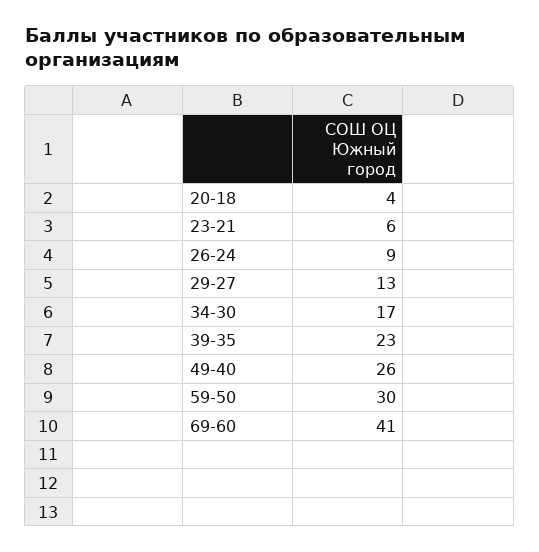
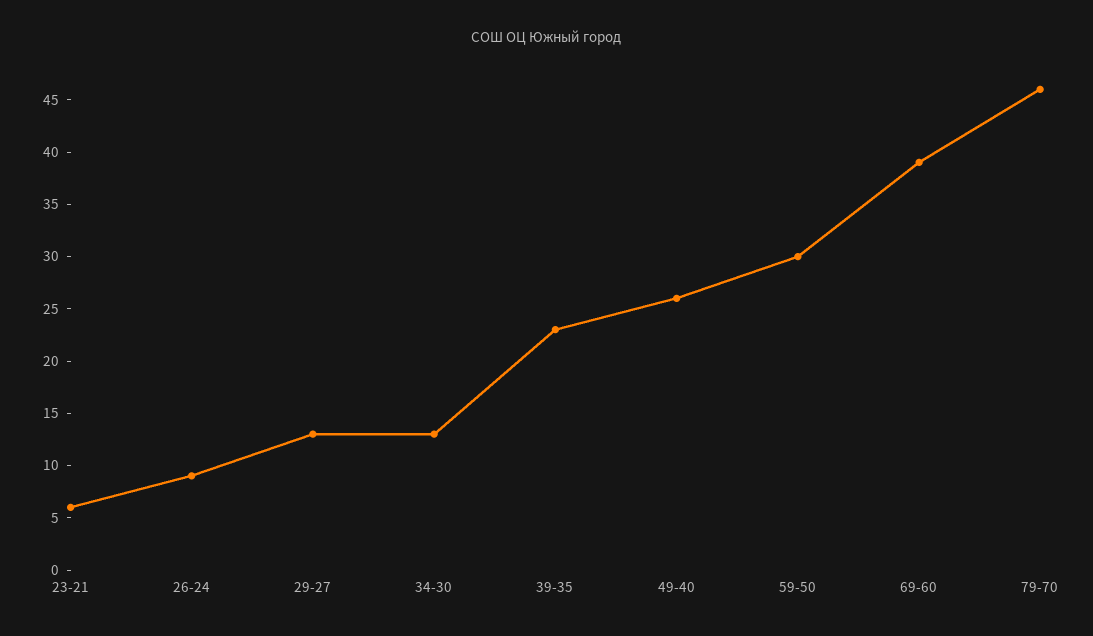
20-18: 4 -> none
34-30: 17 -> 13
69-60: 41 -> 39
79-70: none -> 46

